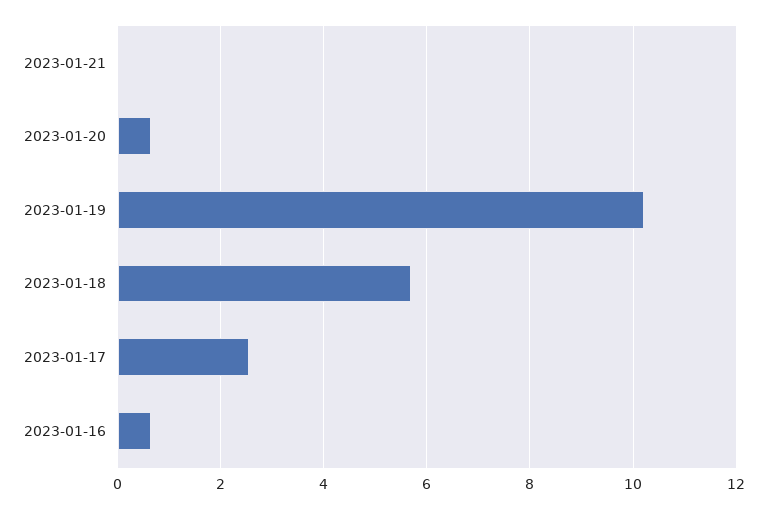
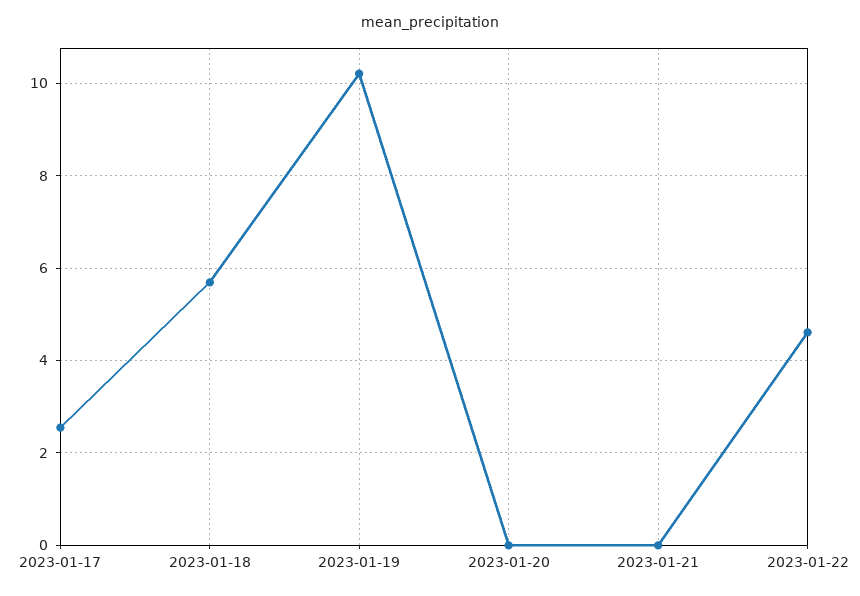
2023-01-20: 0.6 -> 0
2023-01-16: 0.6 -> none
2023-01-22: none -> 4.6

